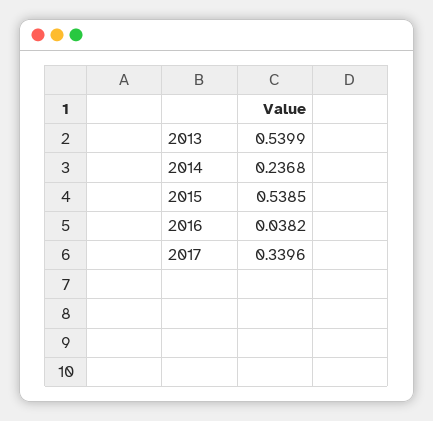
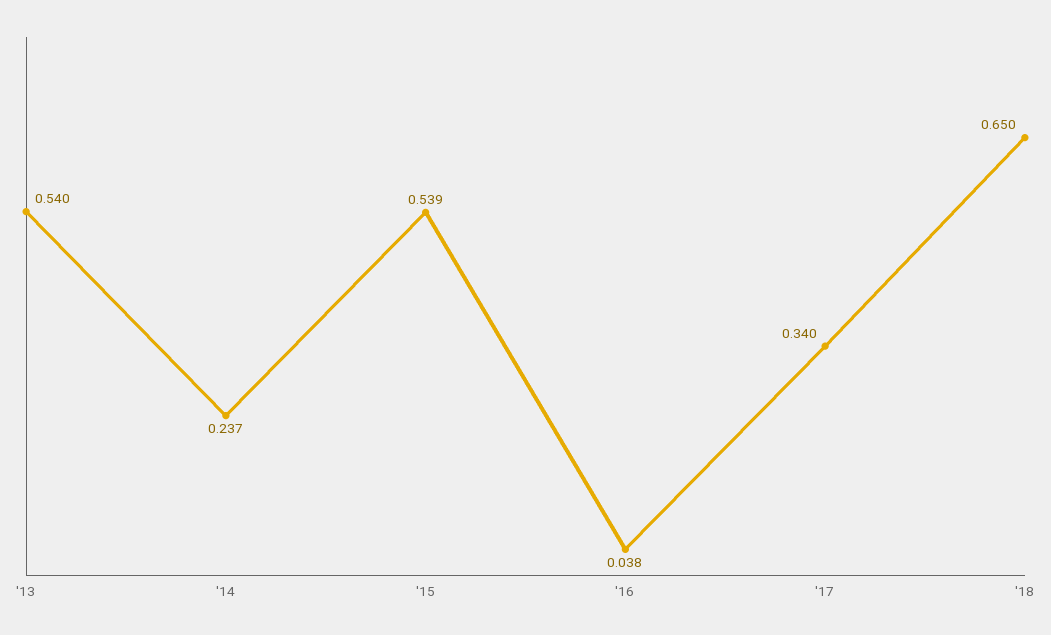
'18: none -> 0.65

